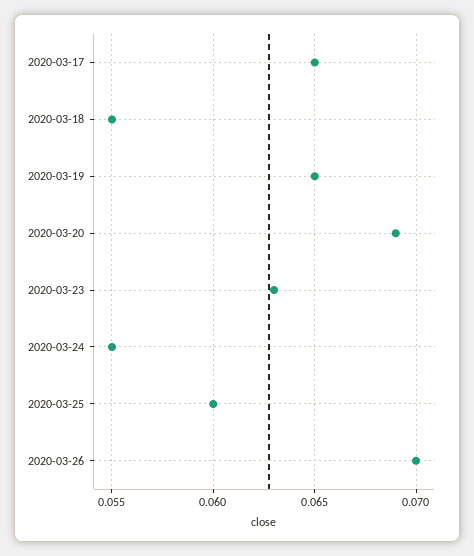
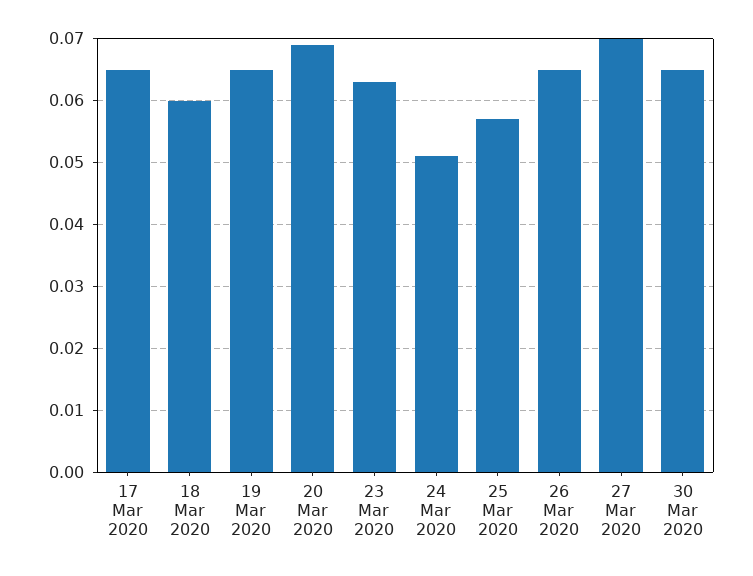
2020-03-18: 0.055 -> 0.06
2020-03-24: 0.055 -> 0.051
2020-03-25: 0.06 -> 0.057
2020-03-26: 0.07 -> 0.065
27 Mar 2020: none -> 0.07
30 Mar 2020: none -> 0.065

